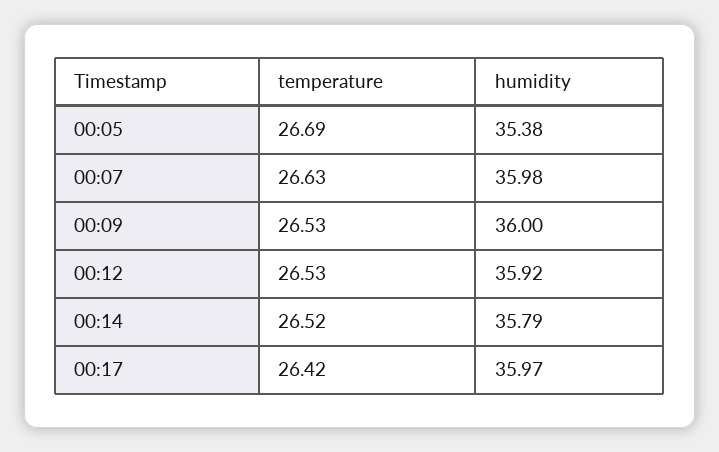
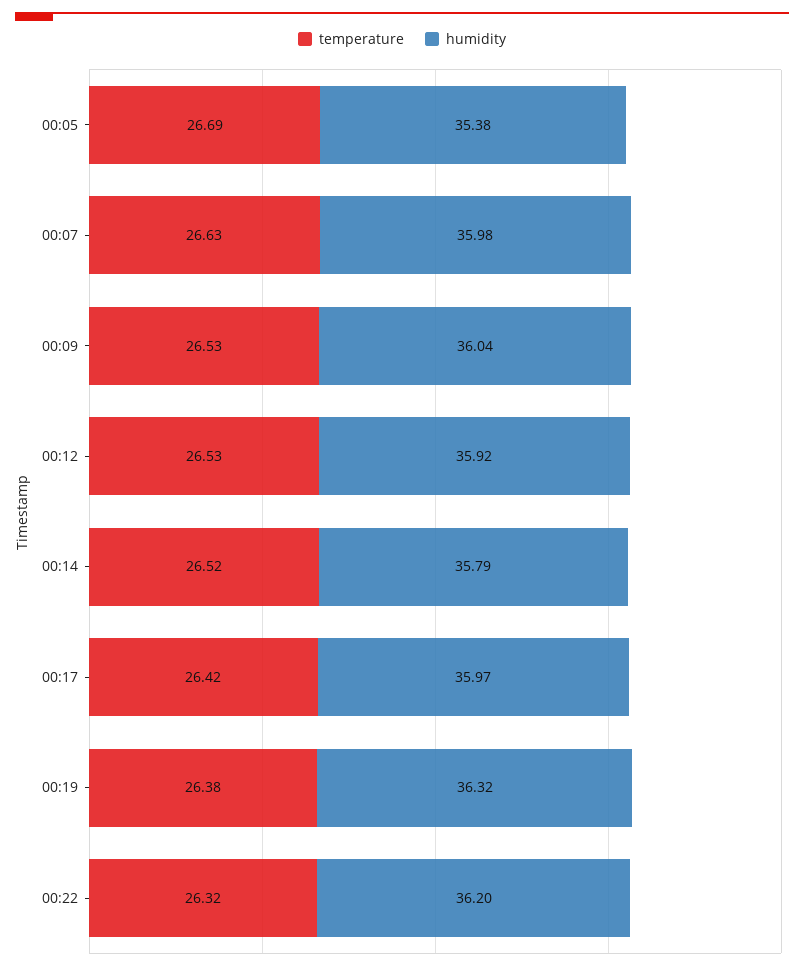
humidity, 00:09: 36 -> 36.04
temperature, 00:19: none -> 26.38
humidity, 00:19: none -> 36.32
temperature, 00:22: none -> 26.32
humidity, 00:22: none -> 36.2

